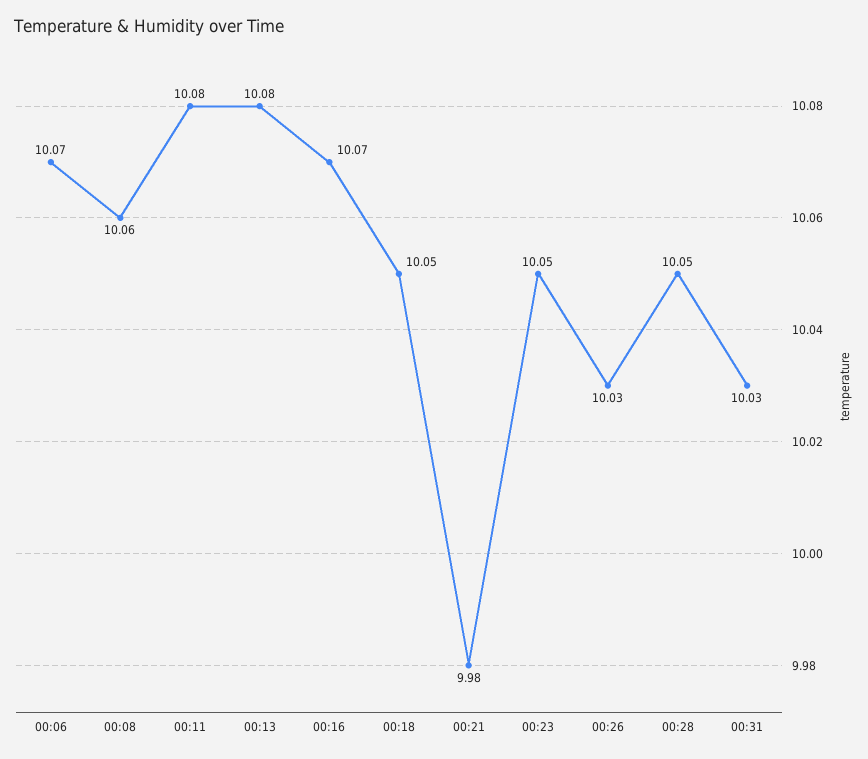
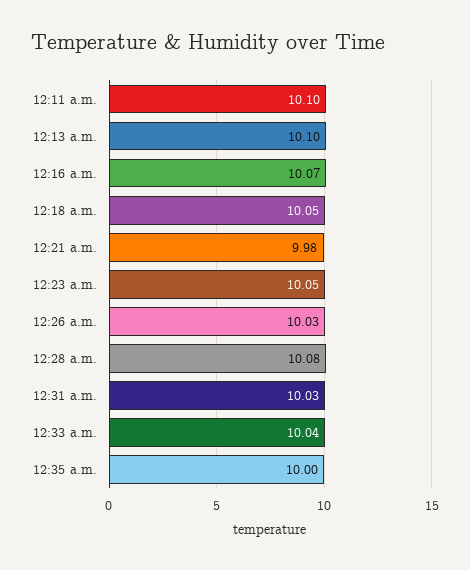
00:06: 10.07 -> none
00:08: 10.06 -> none
00:11: 10.08 -> 10.1
00:13: 10.08 -> 10.1
00:28: 10.05 -> 10.08
12:33 a.m.: none -> 10.04
12:35 a.m.: none -> 10

